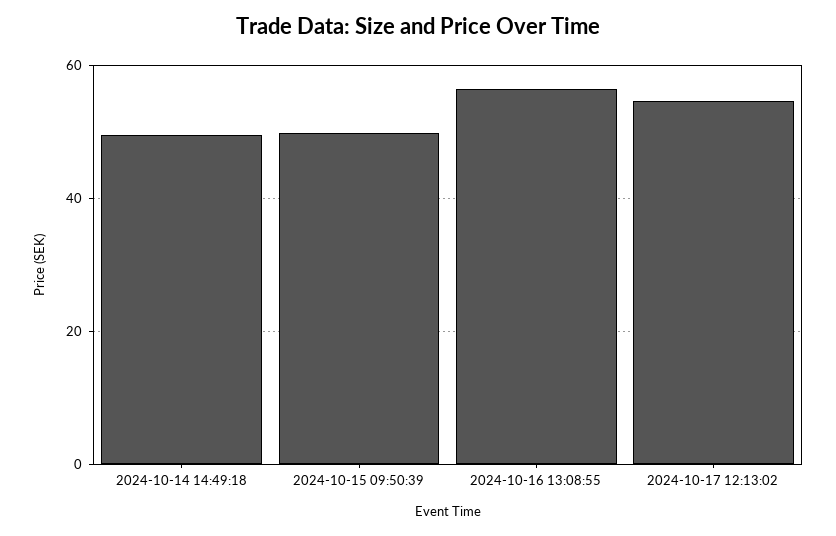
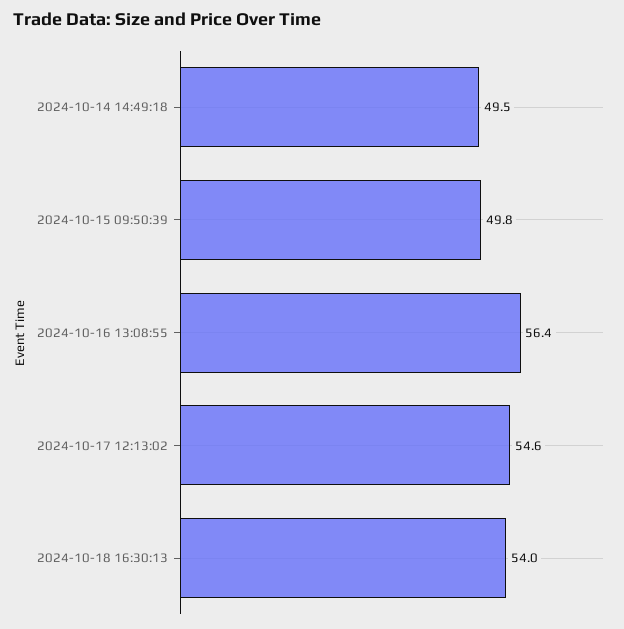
2024-10-18 16:30:13: none -> 54

